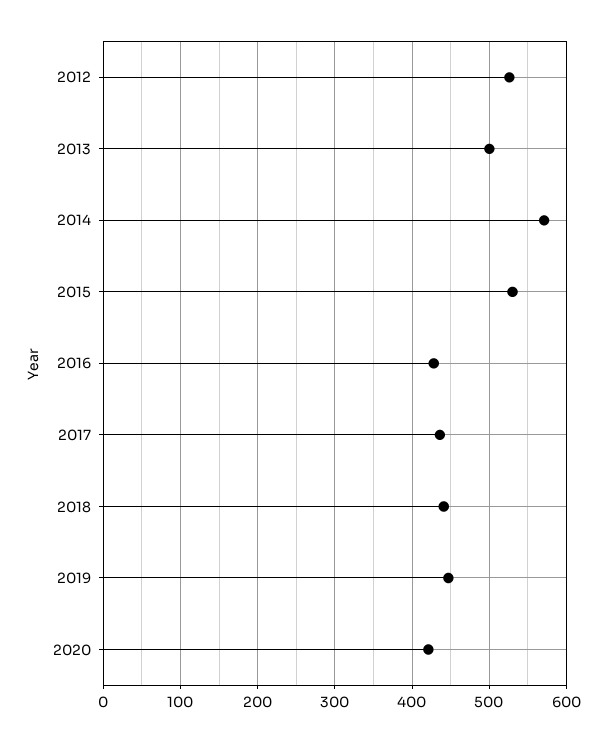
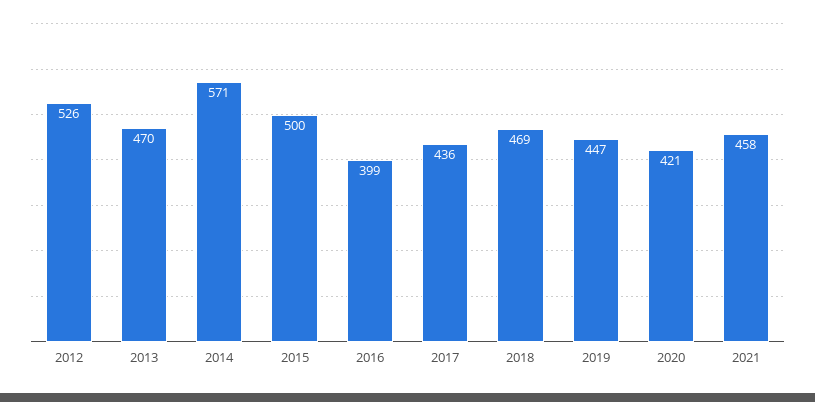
2013: 500 -> 470
2015: 530 -> 500
2016: 430 -> 399
2018: 440 -> 469
2021: none -> 458

